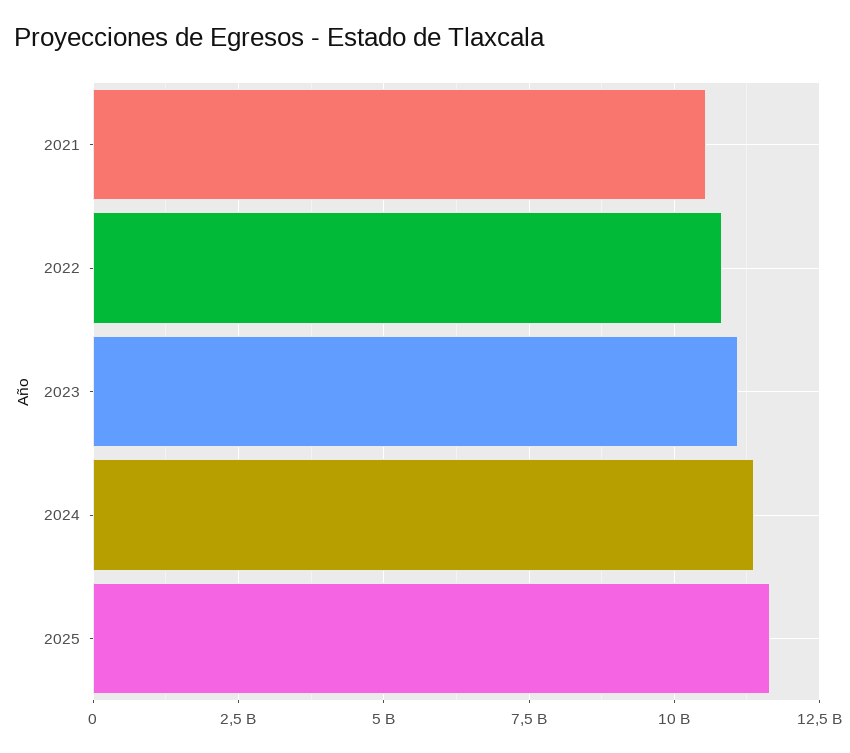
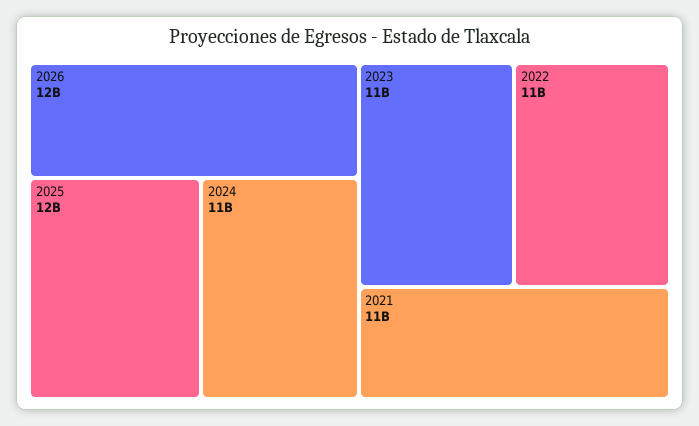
2026: none -> 12000000000

